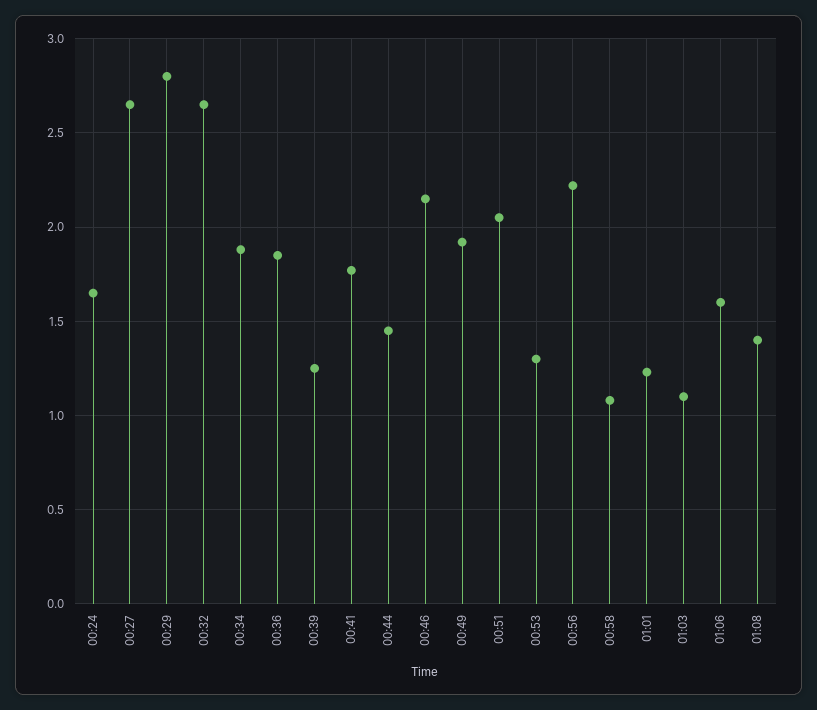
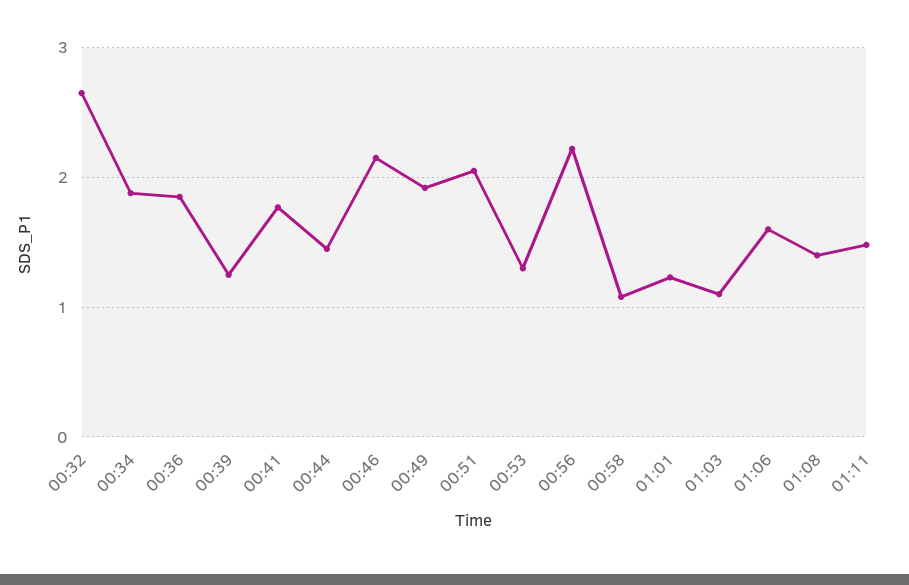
00:24: 1.65 -> none
00:27: 2.65 -> none
00:29: 2.8 -> none
01:11: none -> 1.5

